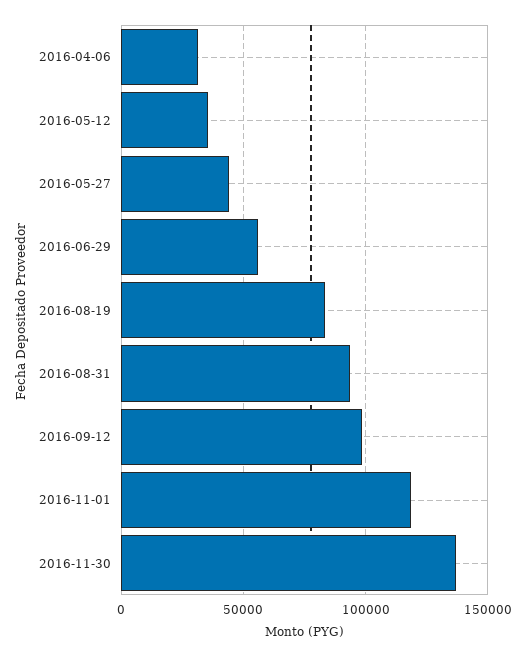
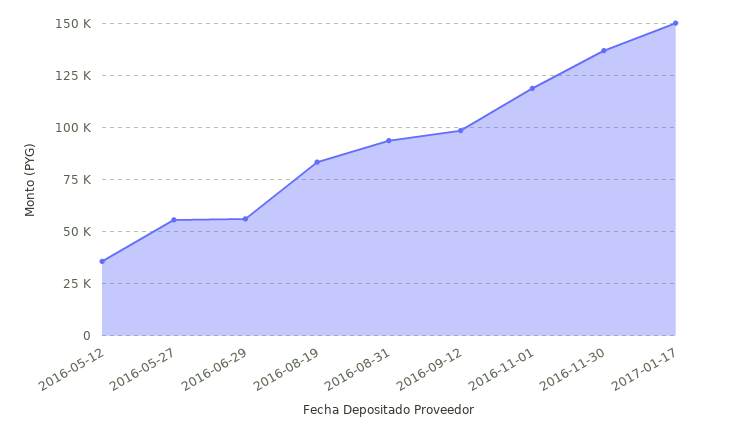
2016-04-06: 30000 -> none
2016-05-27: 45000 -> 55000
2017-01-17: none -> 150000

